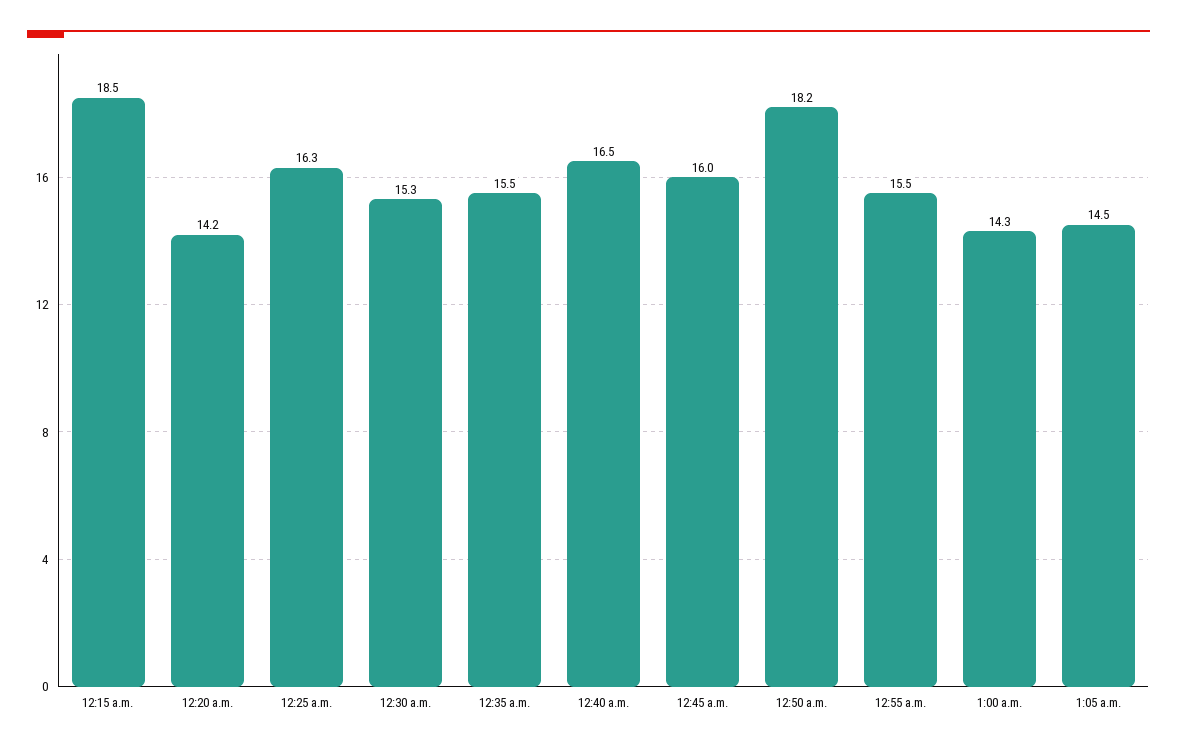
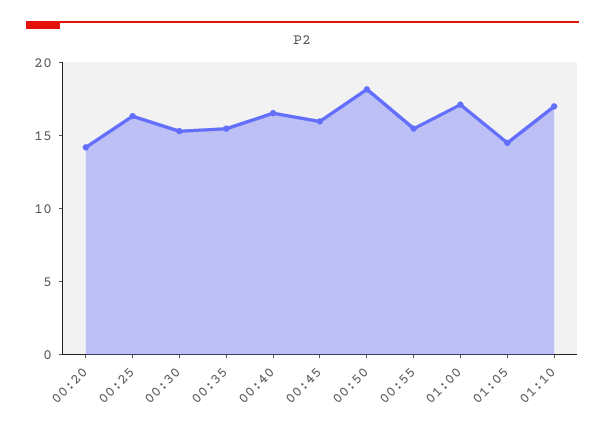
12:15 a.m.: 18.5 -> none
1:00 a.m.: 14.3 -> 17
01:10: none -> 17

